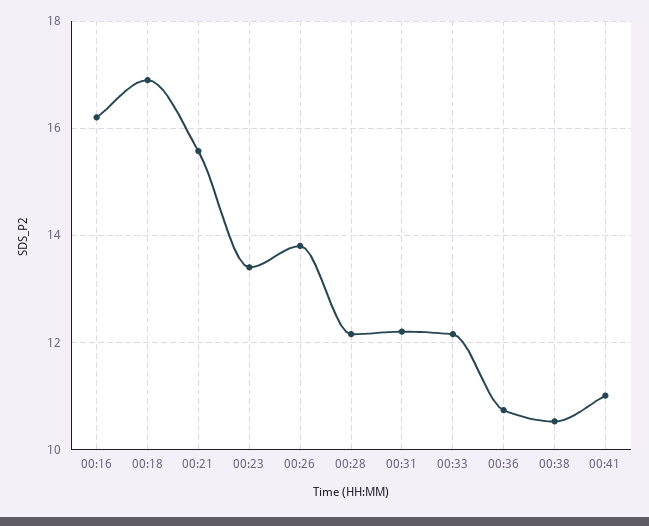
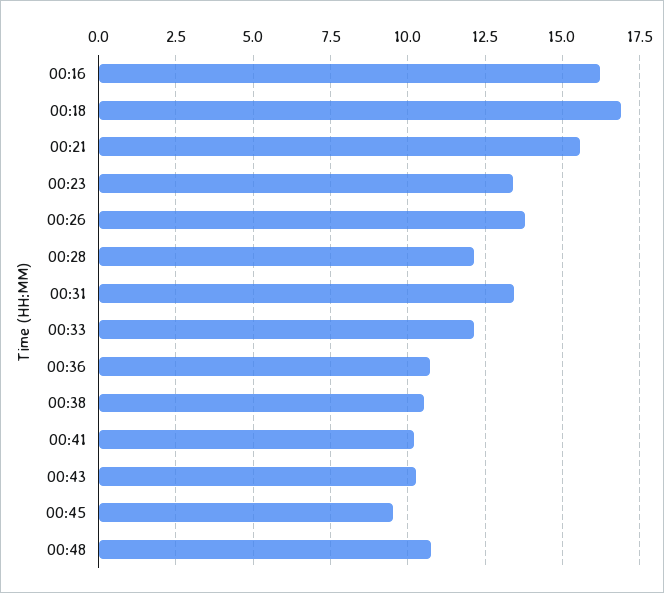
00:31: 12.2 -> 13.5
00:41: 11 -> 10.25
00:43: none -> 10.25
00:45: none -> 9.5
00:48: none -> 10.75

